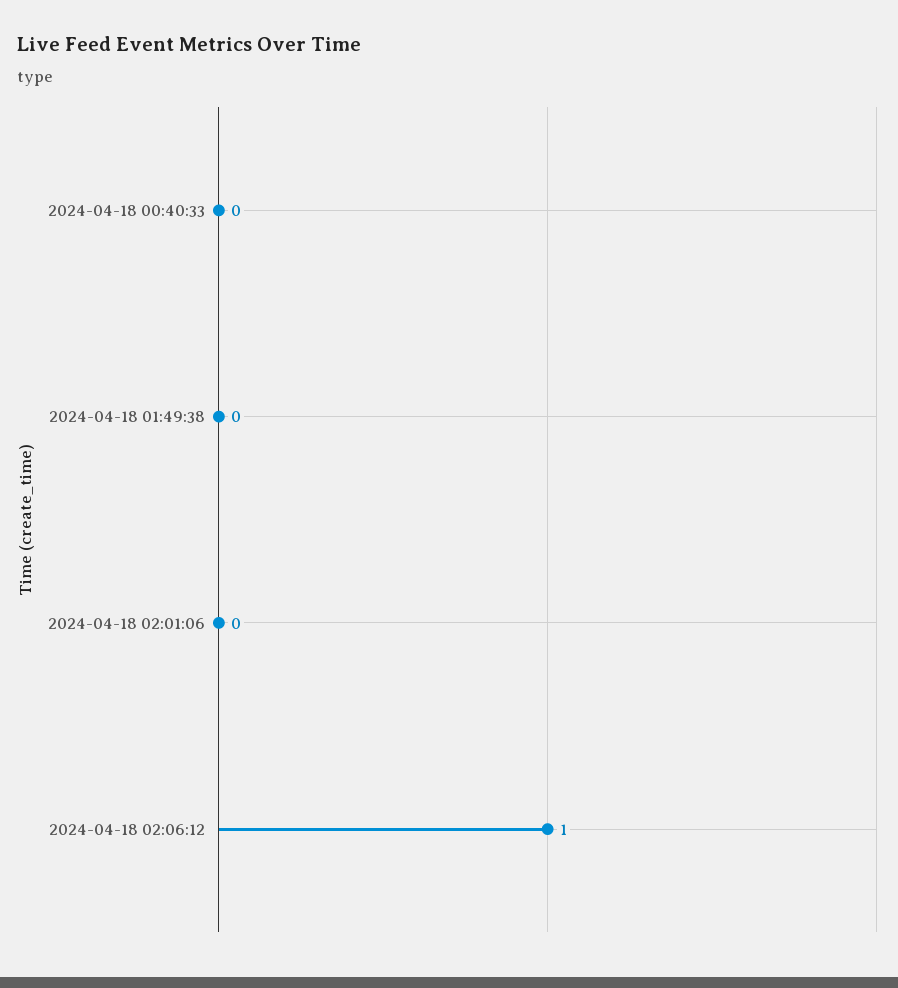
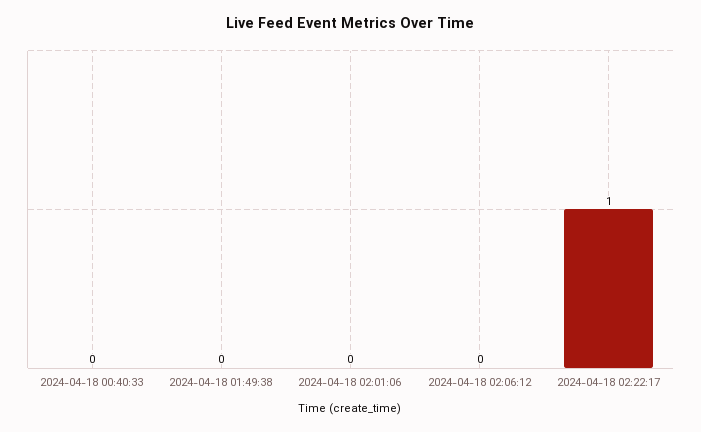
2024-04-18 02:06:12: 1 -> 0
2024-04-18 02:22:17: none -> 1

